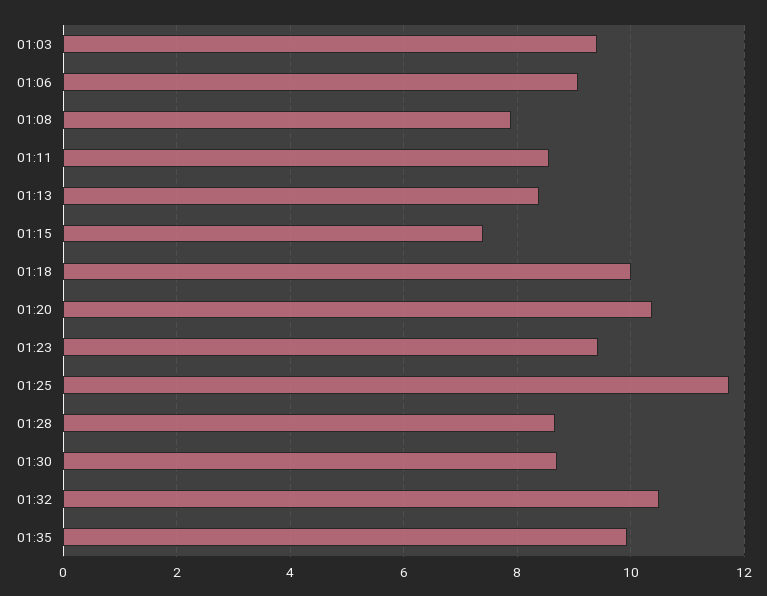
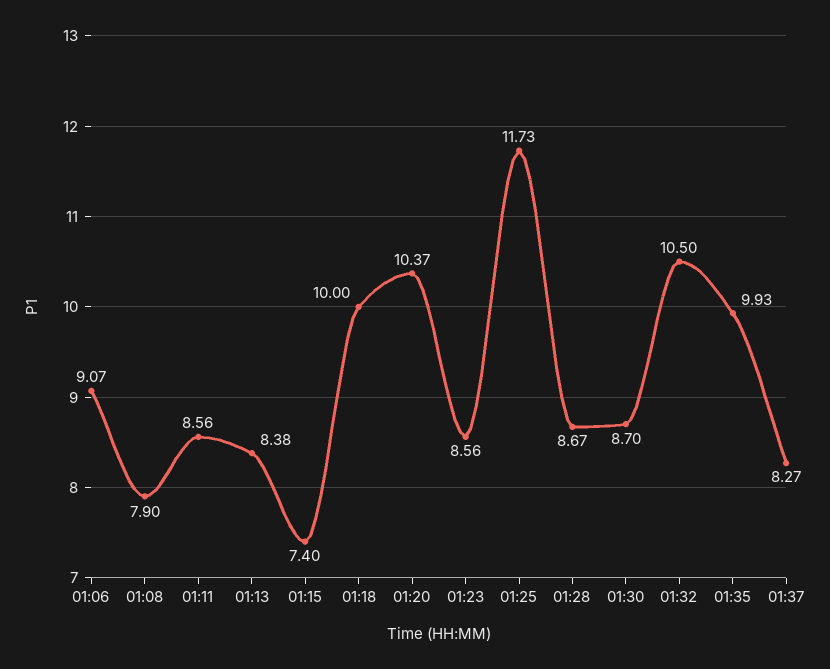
01:03: 9.4 -> none
01:23: 9.4 -> 8.56
01:37: none -> 8.27

